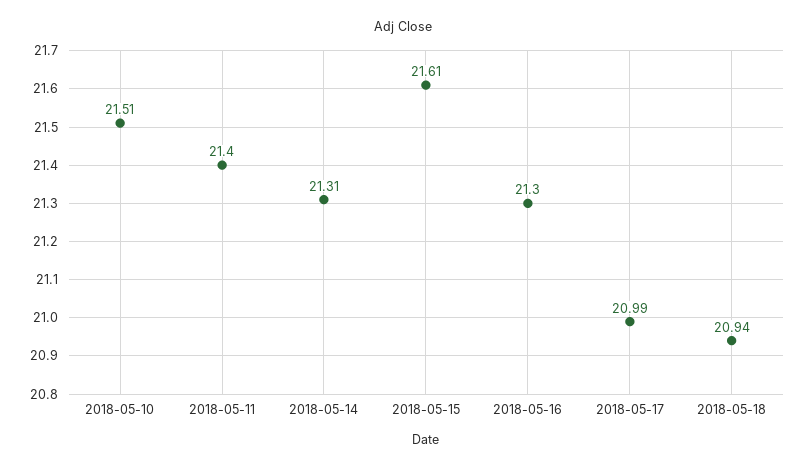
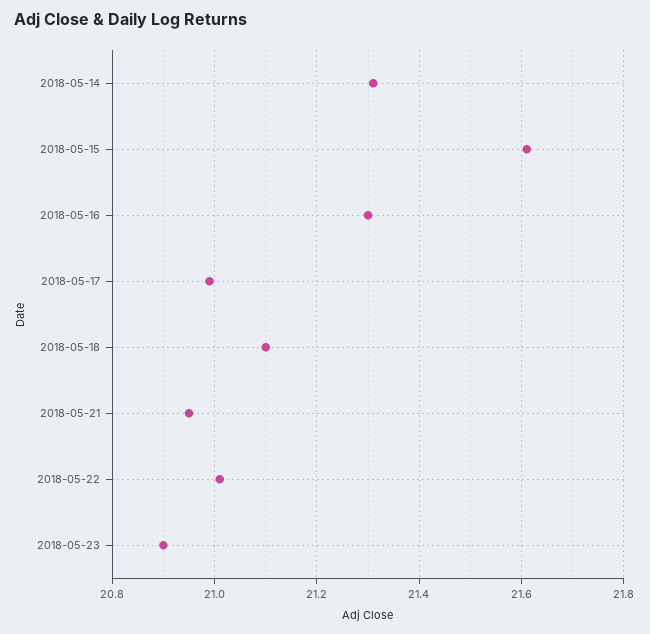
2018-05-10: 21.51 -> none
2018-05-11: 21.4 -> none
2018-05-18: 20.94 -> 21.1
2018-05-21: none -> 20.95
2018-05-22: none -> 21
2018-05-23: none -> 20.9

